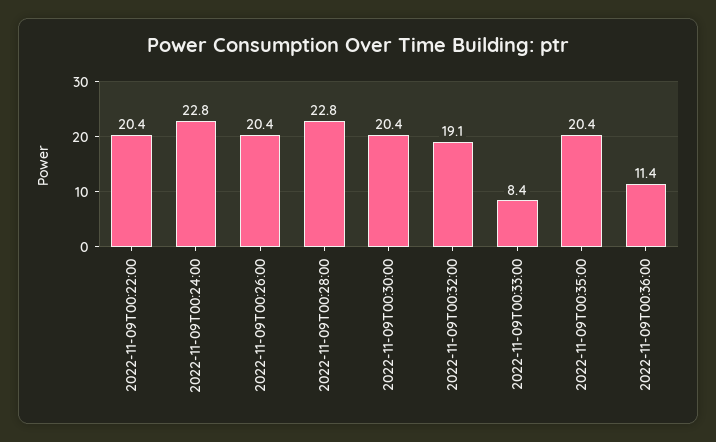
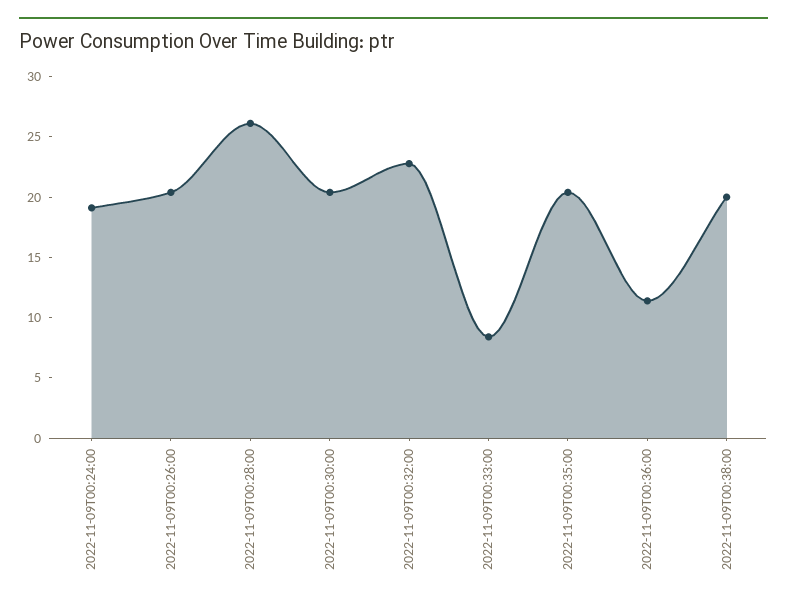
2022-11-09T00:22:00: 20.4 -> none
2022-11-09T00:24:00: 22.8 -> 19
2022-11-09T00:28:00: 22.8 -> 26
2022-11-09T00:32:00: 19.1 -> 23
2022-11-09T00:38:00: none -> 20

